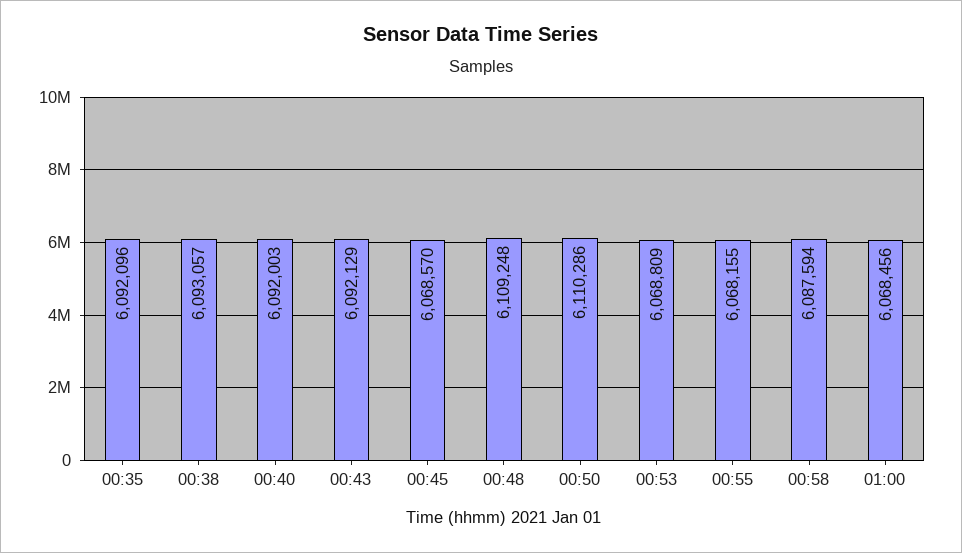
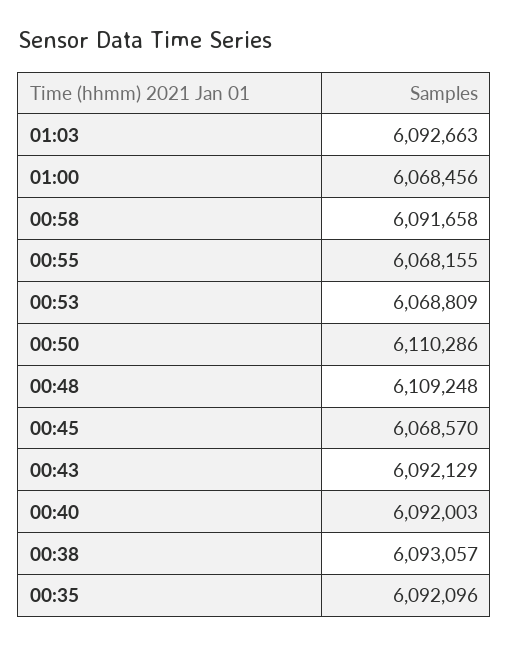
00:58: 6087594 -> 6091658
01:03: none -> 6092663

